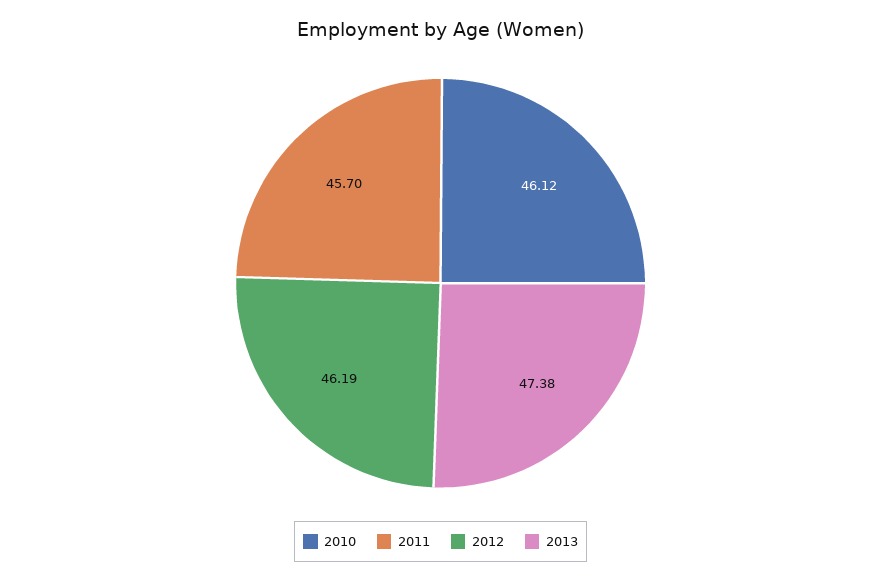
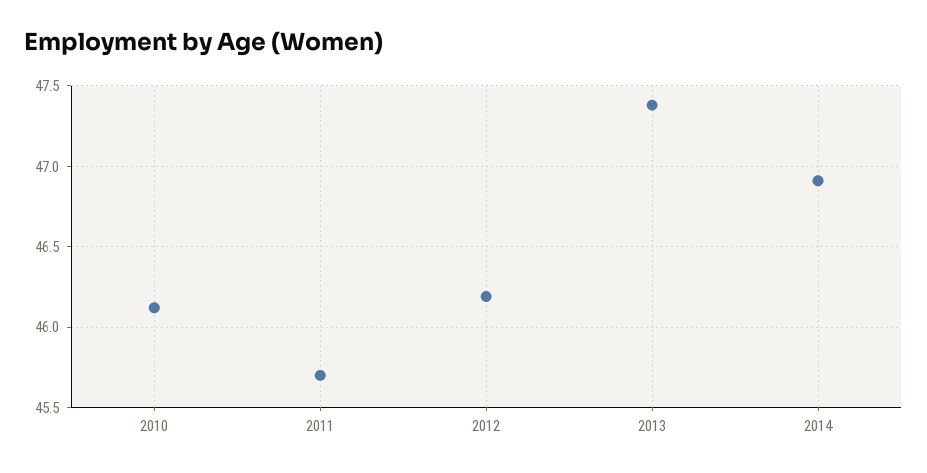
2014: none -> 46.9

